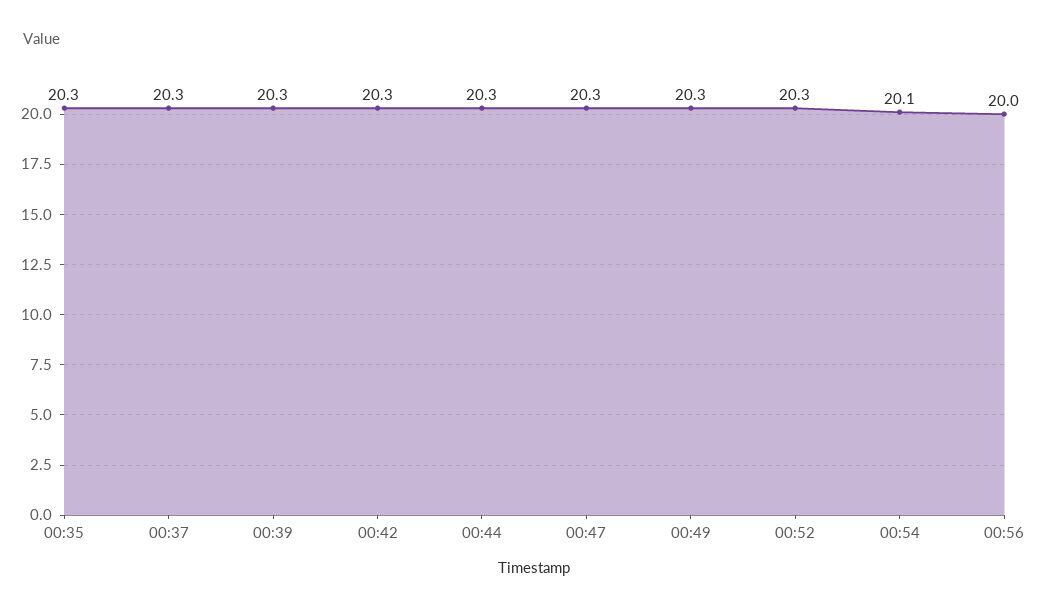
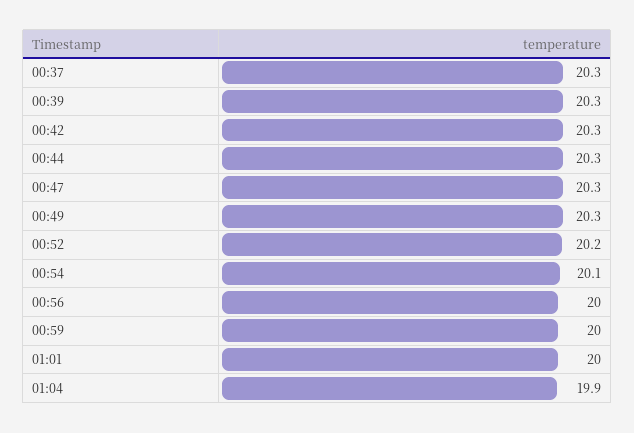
00:35: 20.3 -> none
00:52: 20.3 -> 20.2
00:59: none -> 20
01:01: none -> 20
01:04: none -> 19.9

